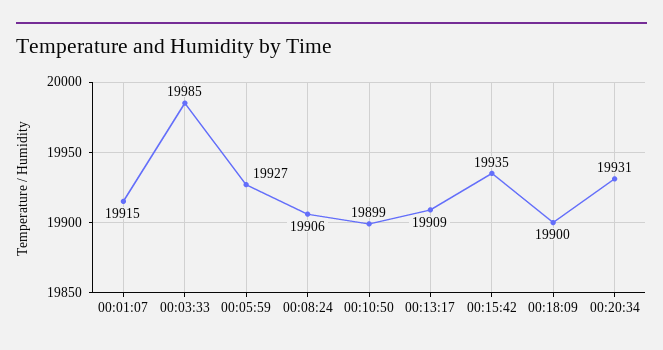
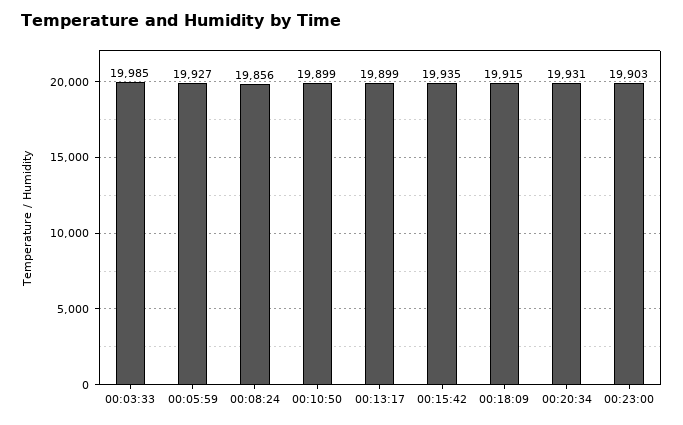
00:01:07: 19915 -> none
00:08:24: 19906 -> 19856
00:13:17: 19909 -> 19899
00:18:09: 19900 -> 19915
00:23:00: none -> 19903

